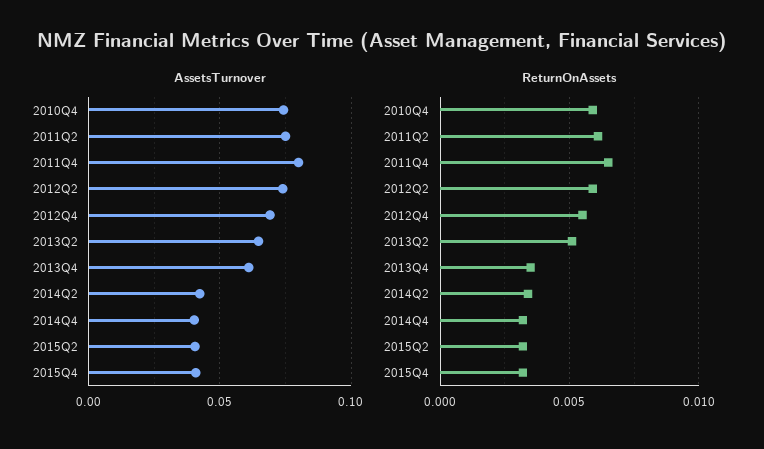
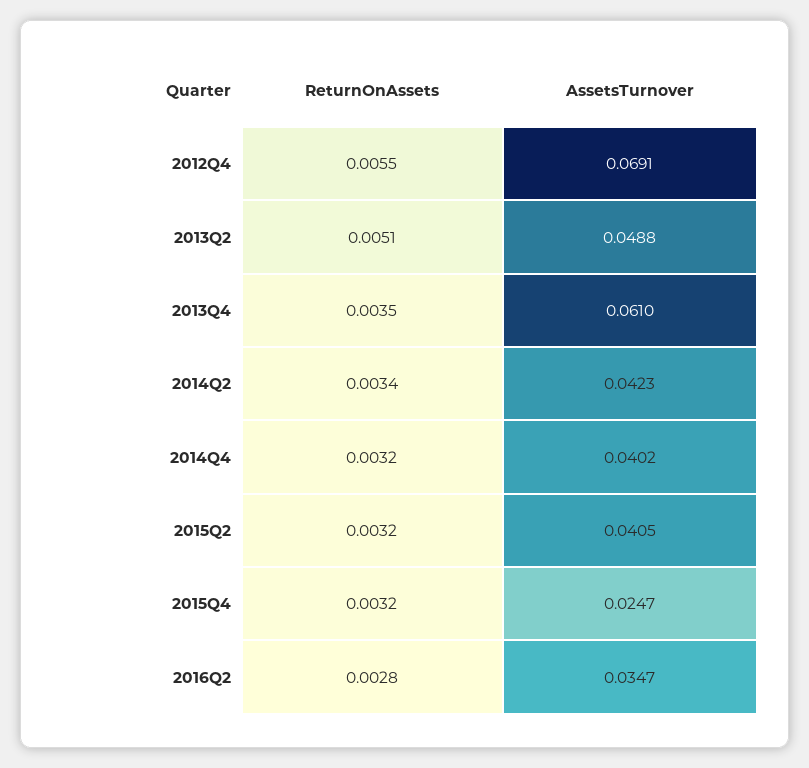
AssetsTurnover, 2010Q4: 0.075 -> none
AssetsTurnover, 2011Q2: 0.075 -> none
AssetsTurnover, 2011Q4: 0.08 -> none
AssetsTurnover, 2012Q2: 0.075 -> none
AssetsTurnover, 2013Q2: 0.065 -> 0.0488
AssetsTurnover, 2015Q4: 0.04 -> 0.0247
ReturnOnAssets, 2010Q4: 0.006 -> none
ReturnOnAssets, 2011Q2: 0.006 -> none
ReturnOnAssets, 2011Q4: 0.0065 -> none
ReturnOnAssets, 2012Q2: 0.006 -> none
ReturnOnAssets, 2016Q2: none -> 0.0028
AssetsTurnover, 2016Q2: none -> 0.0347

